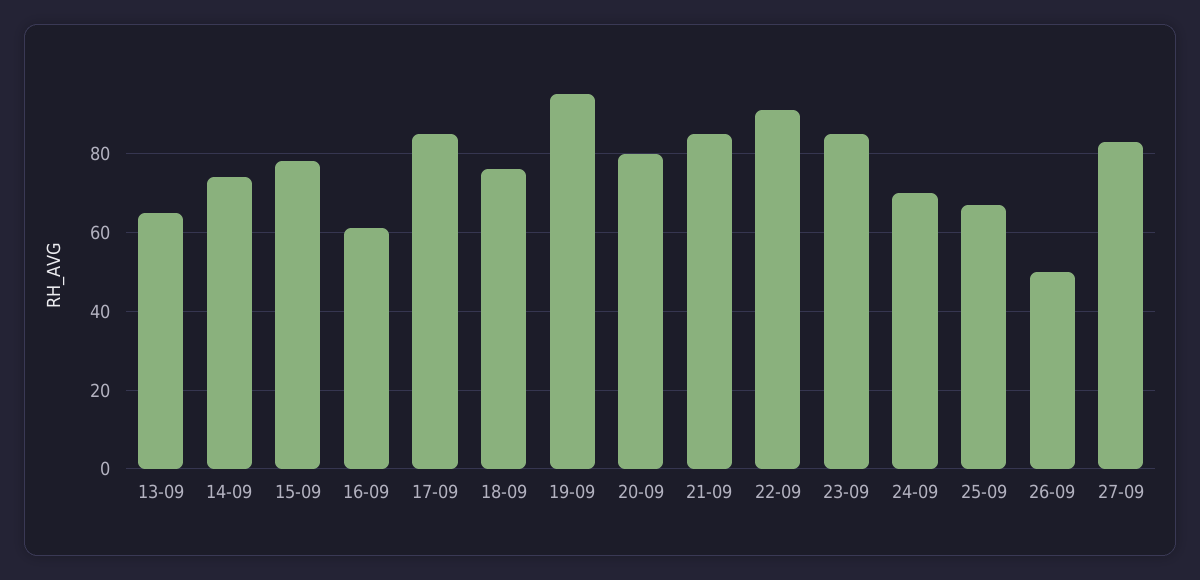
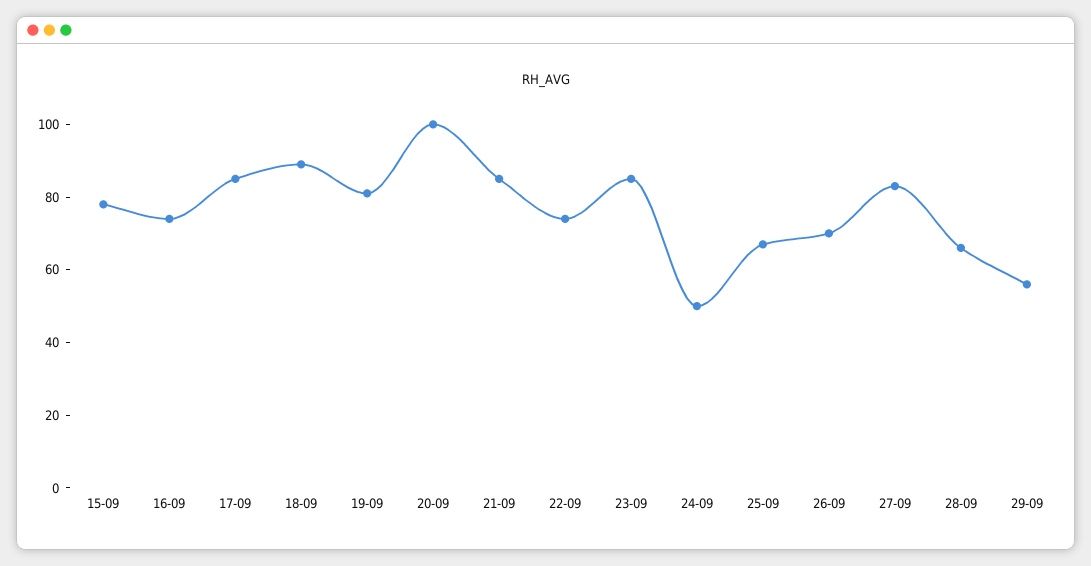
13-09: 65 -> none
14-09: 75 -> none
16-09: 60 -> 75
18-09: 75 -> 90
19-09: 95 -> 80
20-09: 80 -> 100
22-09: 90 -> 75
24-09: 70 -> 50
26-09: 50 -> 70
28-09: none -> 65
29-09: none -> 55

